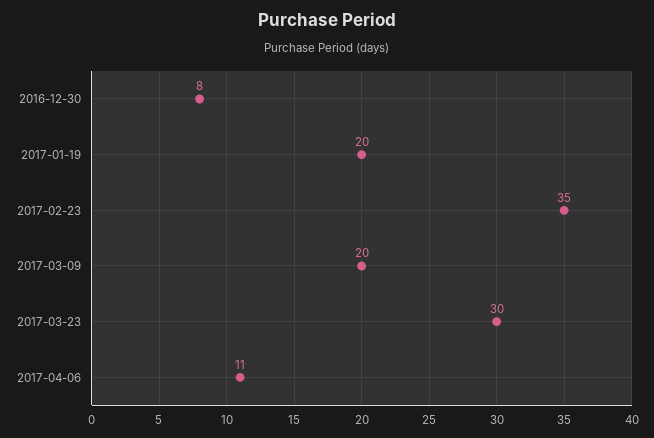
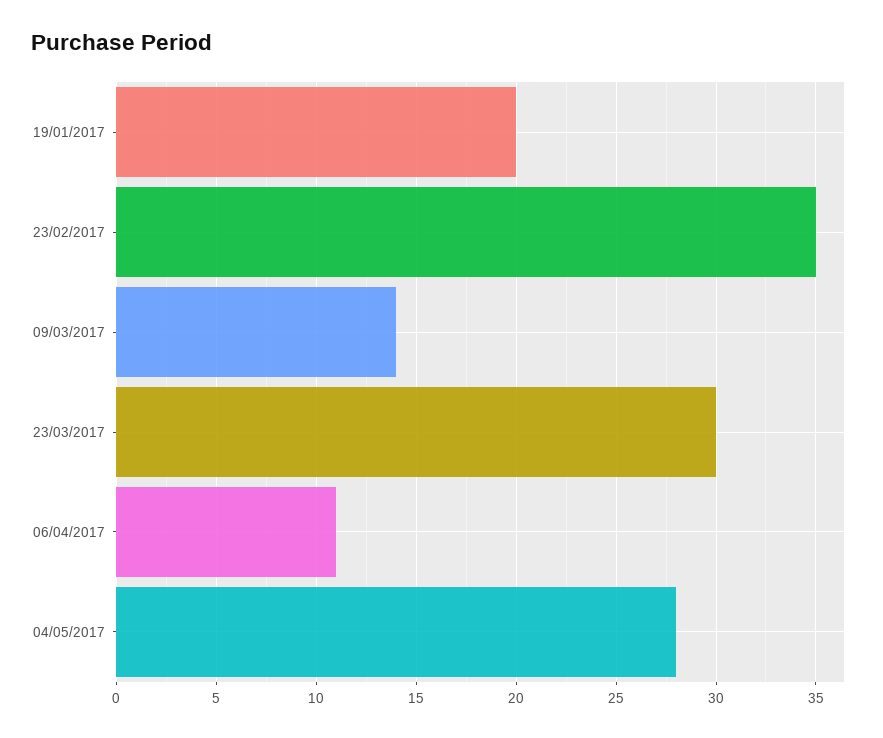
2016-12-30: 8 -> none
2017-03-09: 20 -> 14
04/05/2017: none -> 28

